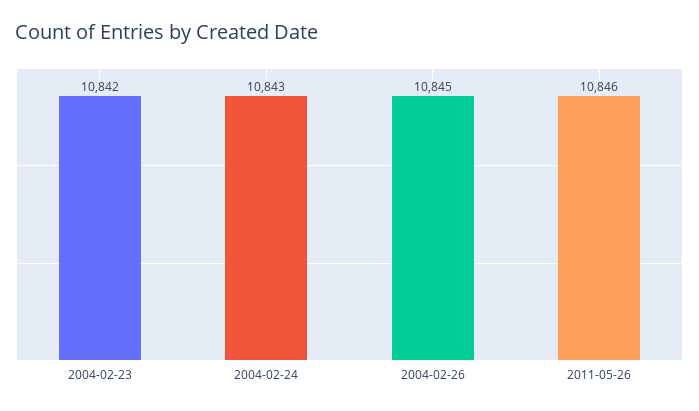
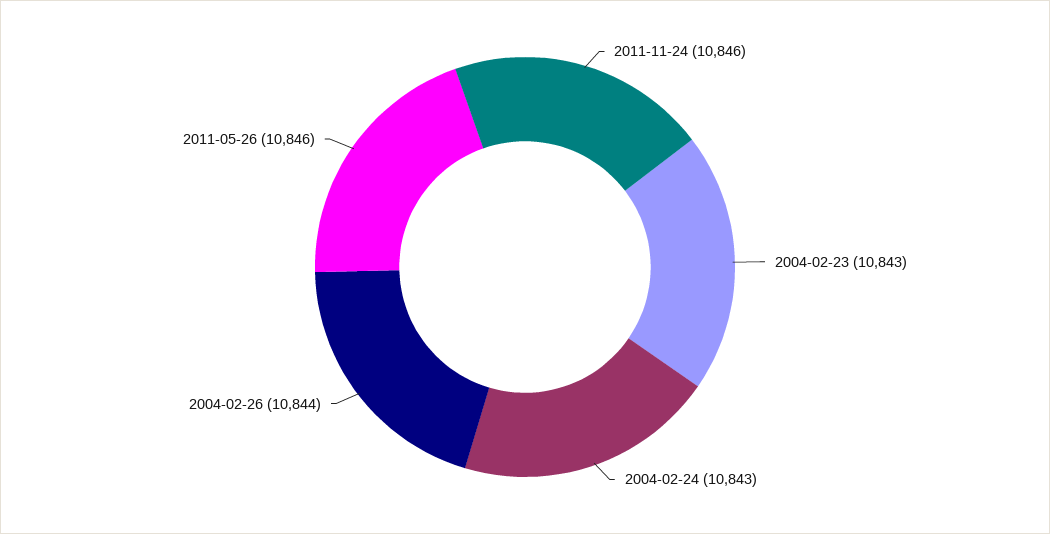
2004-02-23: 10842 -> 10843
2004-02-26: 10845 -> 10844
2011-11-24: none -> 10846

